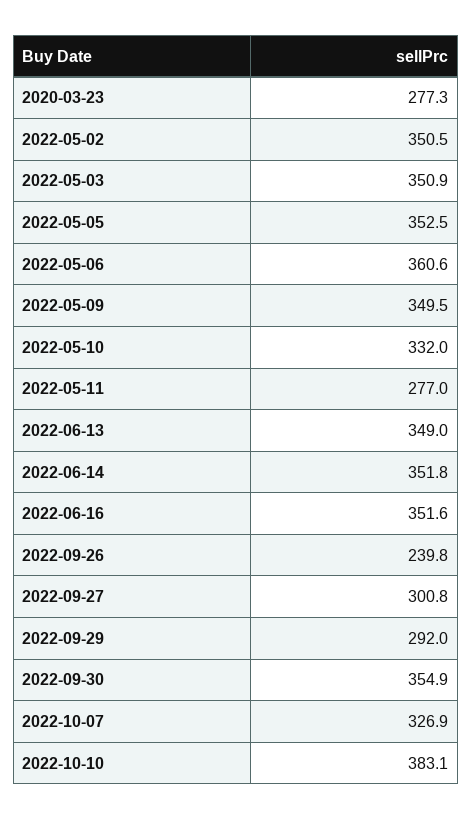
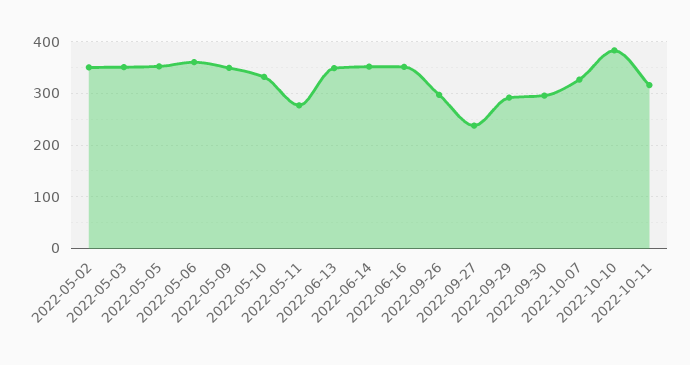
2020-03-23: 277.3 -> none
2022-09-26: 239.8 -> 300
2022-09-27: 300.8 -> 240
2022-09-30: 354.9 -> 300
2022-10-11: none -> 320

